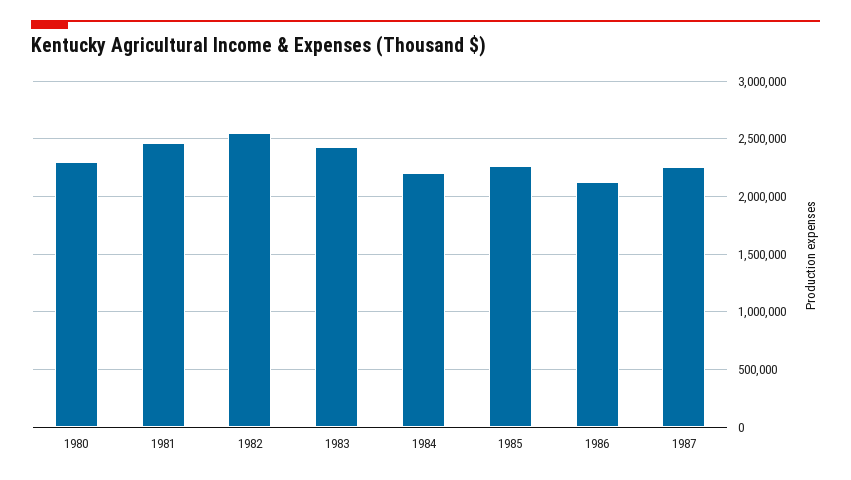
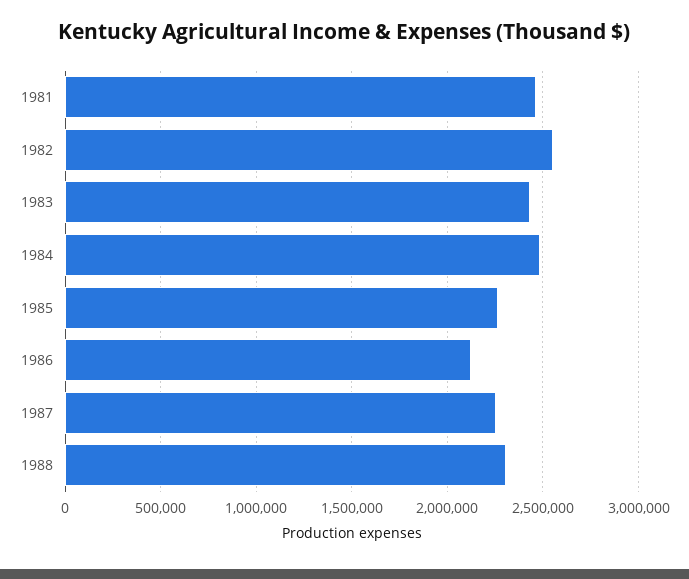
1980: 2300000 -> none
1984: 2200000 -> 2500000
1988: none -> 2300000

